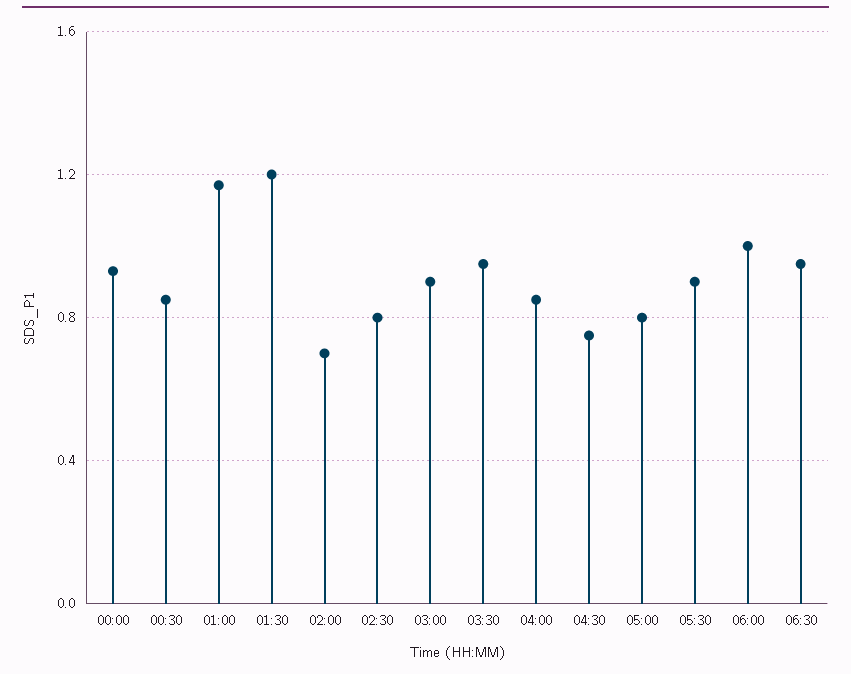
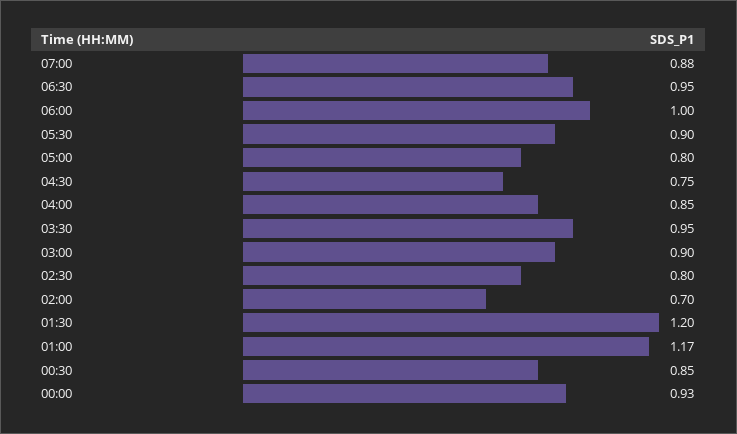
07:00: none -> 0.88

